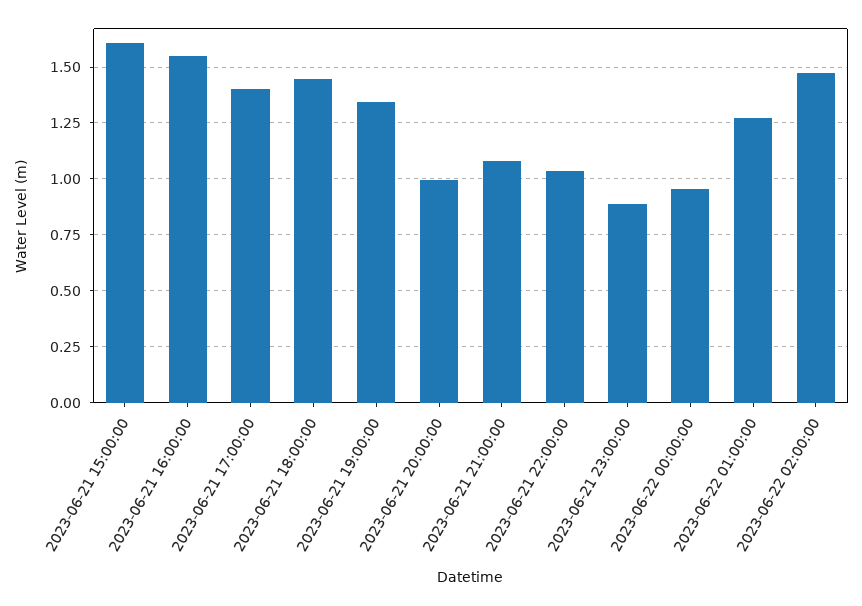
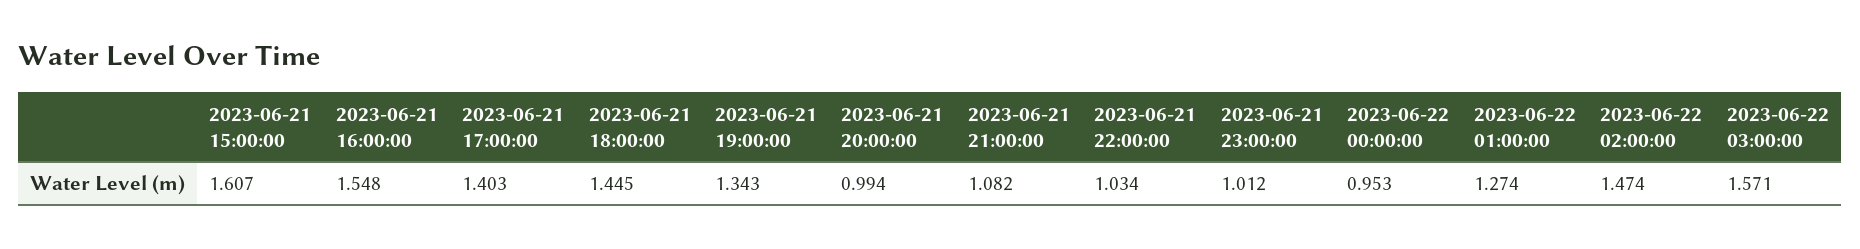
2023-06-21 23:00:00: 0.9 -> 1.012
2023-06-22 03:00:00: none -> 1.571

